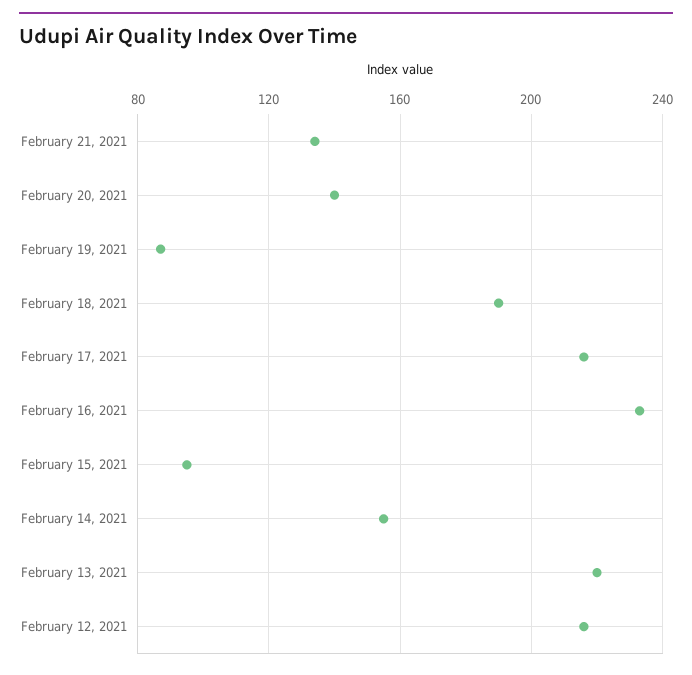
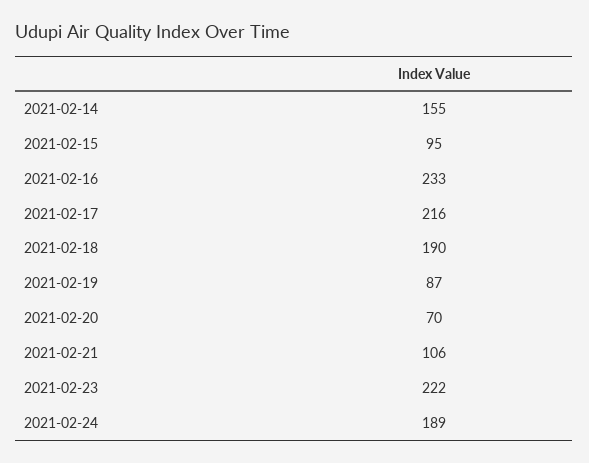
February 21, 2021: 135 -> 106
February 20, 2021: 140 -> 70
February 13, 2021: 220 -> none
February 12, 2021: 215 -> none
2021-02-23: none -> 222
2021-02-24: none -> 189

